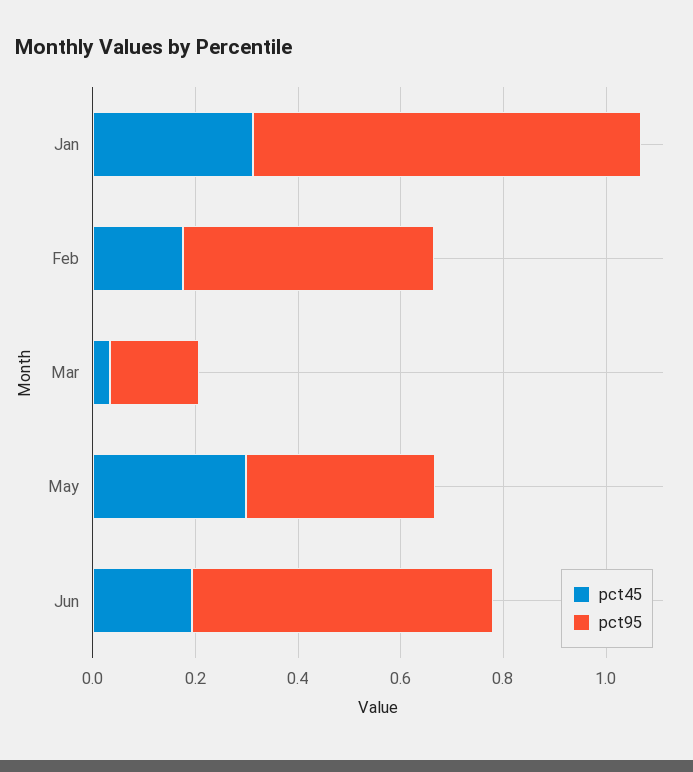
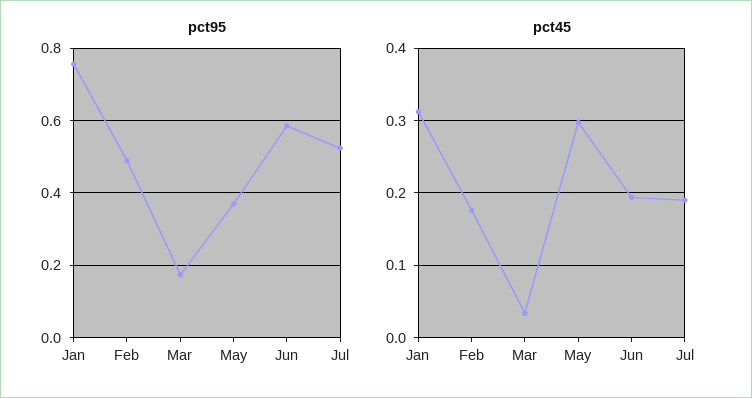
pct95, Jul: none -> 0.52
pct45, Jul: none -> 0.19

